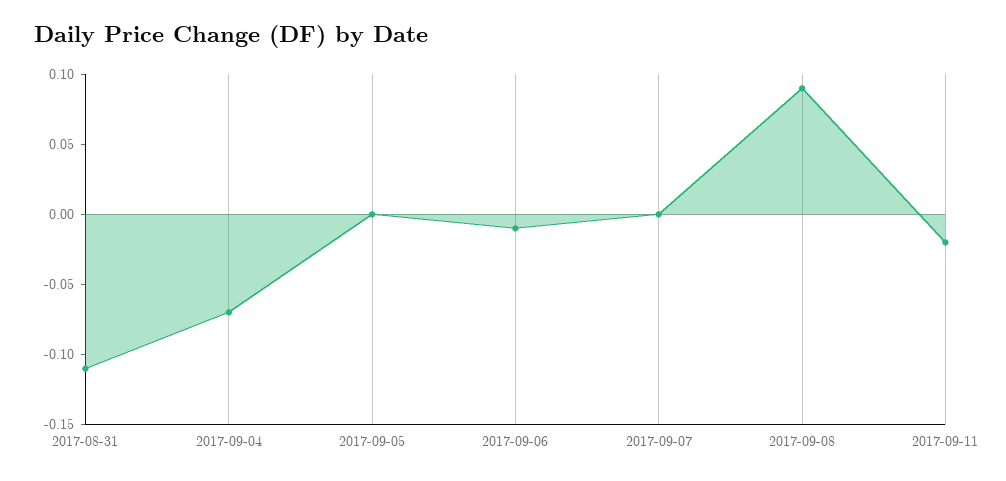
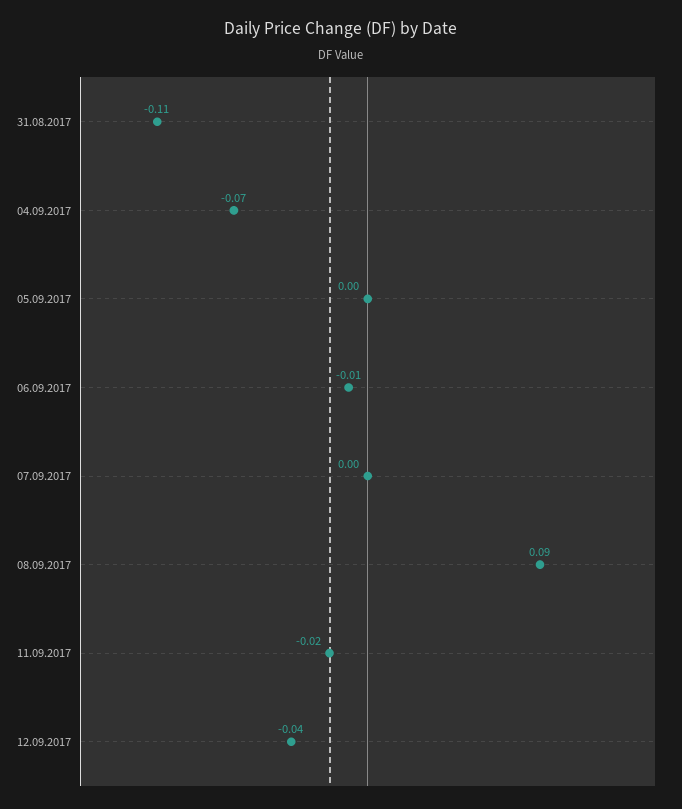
12.09.2017: none -> -0.04

